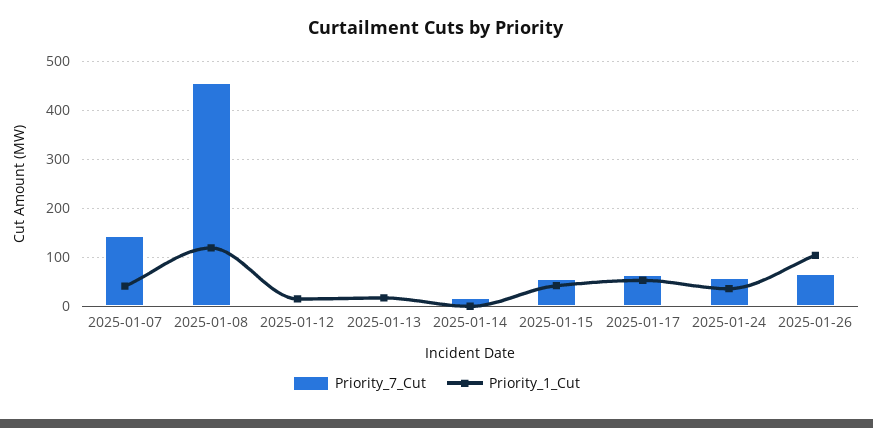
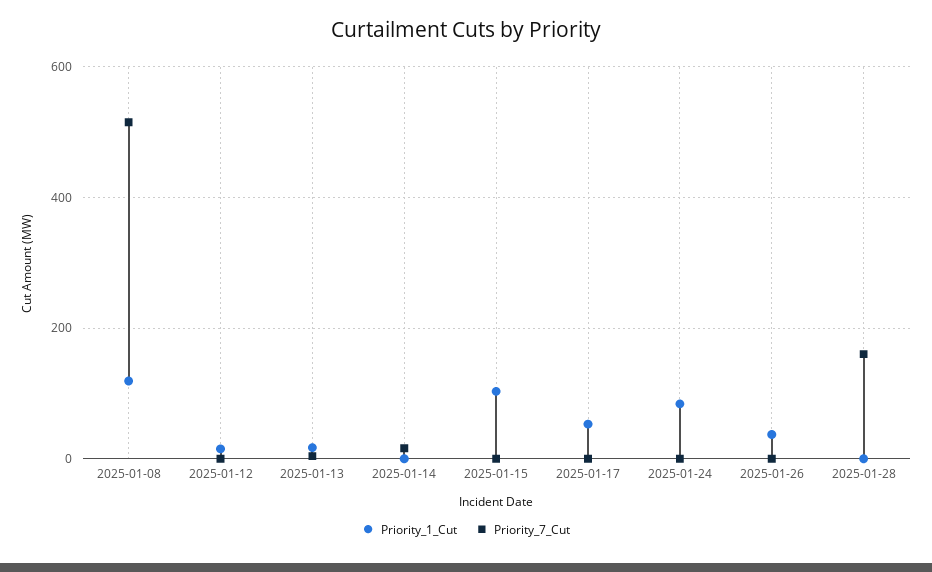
Priority_7_Cut, 2025-01-07: 140 -> none
Priority_1_Cut, 2025-01-07: 40 -> none
Priority_7_Cut, 2025-01-08: 460 -> 520
Priority_7_Cut, 2025-01-15: 60 -> 0
Priority_1_Cut, 2025-01-15: 40 -> 100
Priority_7_Cut, 2025-01-17: 60 -> 0
Priority_7_Cut, 2025-01-24: 60 -> 0
Priority_1_Cut, 2025-01-24: 40 -> 80
Priority_7_Cut, 2025-01-26: 60 -> 0
Priority_1_Cut, 2025-01-26: 100 -> 40
Priority_1_Cut, 2025-01-28: none -> 0
Priority_7_Cut, 2025-01-28: none -> 160

